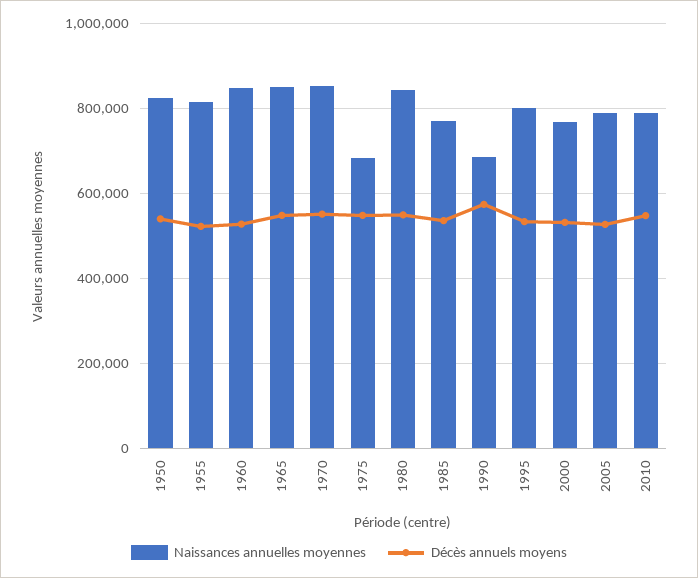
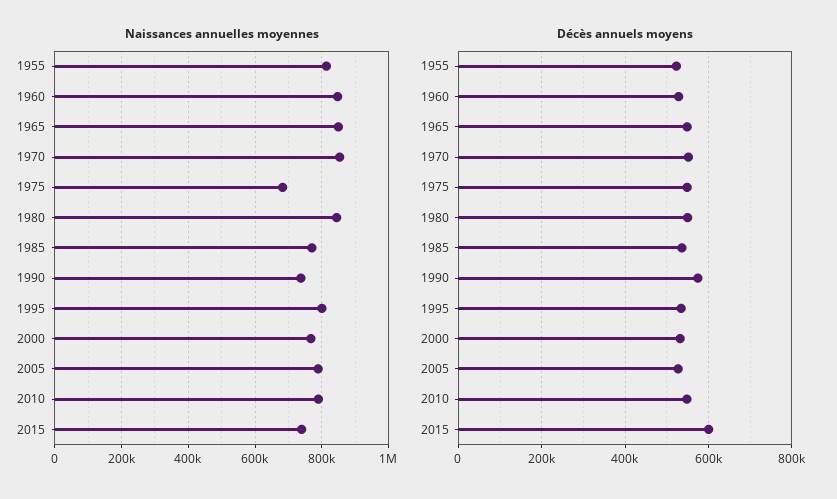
Naissances annuelles moyennes, 1950: 820000 -> none
Décès annuels moyens, 1950: 540000 -> none
Naissances annuelles moyennes, 1990: 680000 -> 740000
Naissances annuelles moyennes, 2015: none -> 740000
Décès annuels moyens, 2015: none -> 600000

